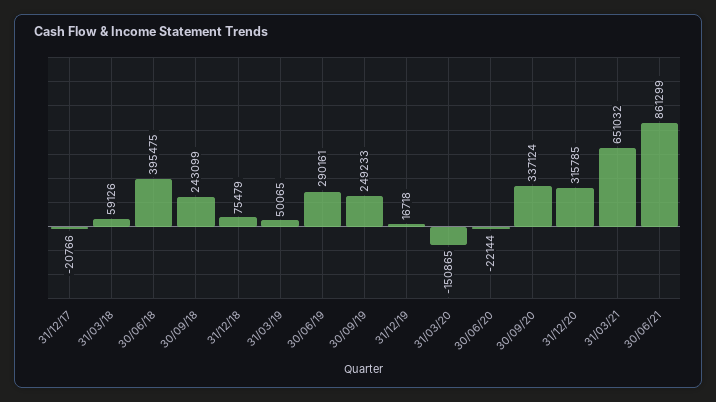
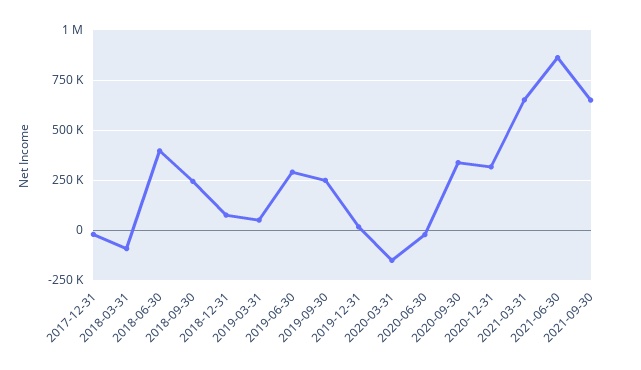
31/03/18: 59126 -> -100000
2021-09-30: none -> 650000

